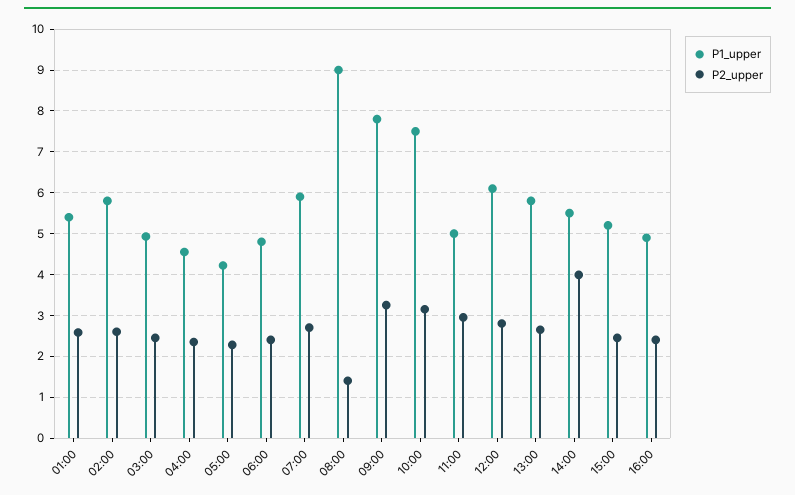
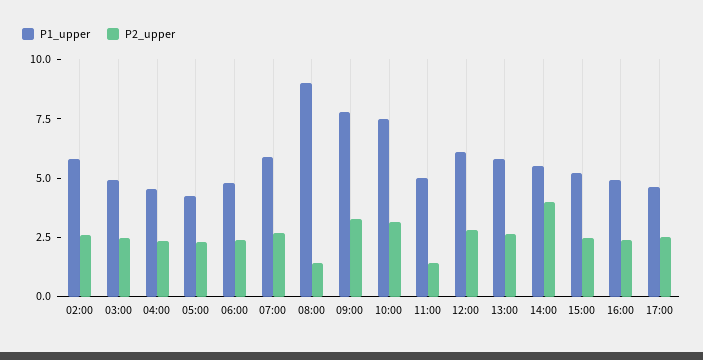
P1_upper, 01:00: 5.4 -> none
P2_upper, 01:00: 2.6 -> none
P2_upper, 11:00: 3 -> 1.5
P1_upper, 17:00: none -> 4.5
P2_upper, 17:00: none -> 2.5

